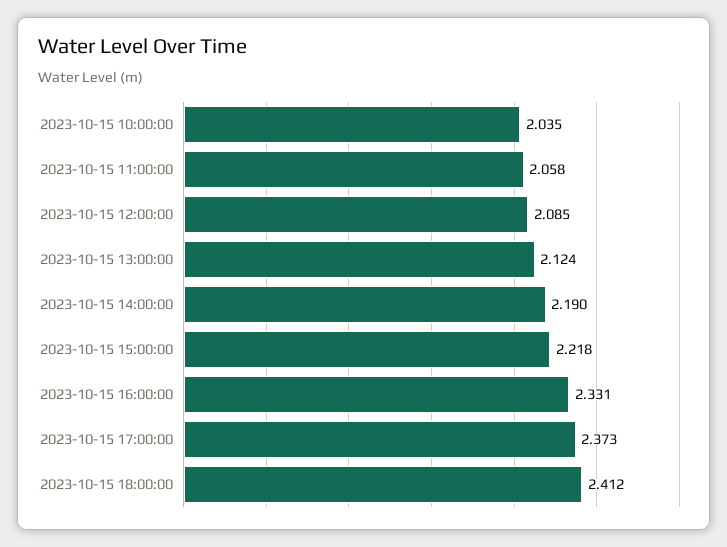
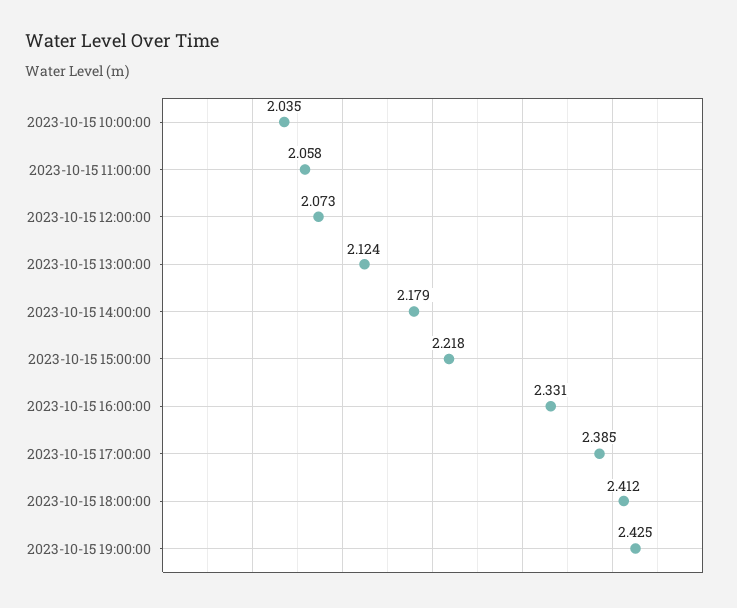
2023-10-15 12:00:00: 2.085 -> 2.073
2023-10-15 14:00:00: 2.19 -> 2.179
2023-10-15 17:00:00: 2.373 -> 2.385
2023-10-15 19:00:00: none -> 2.425

